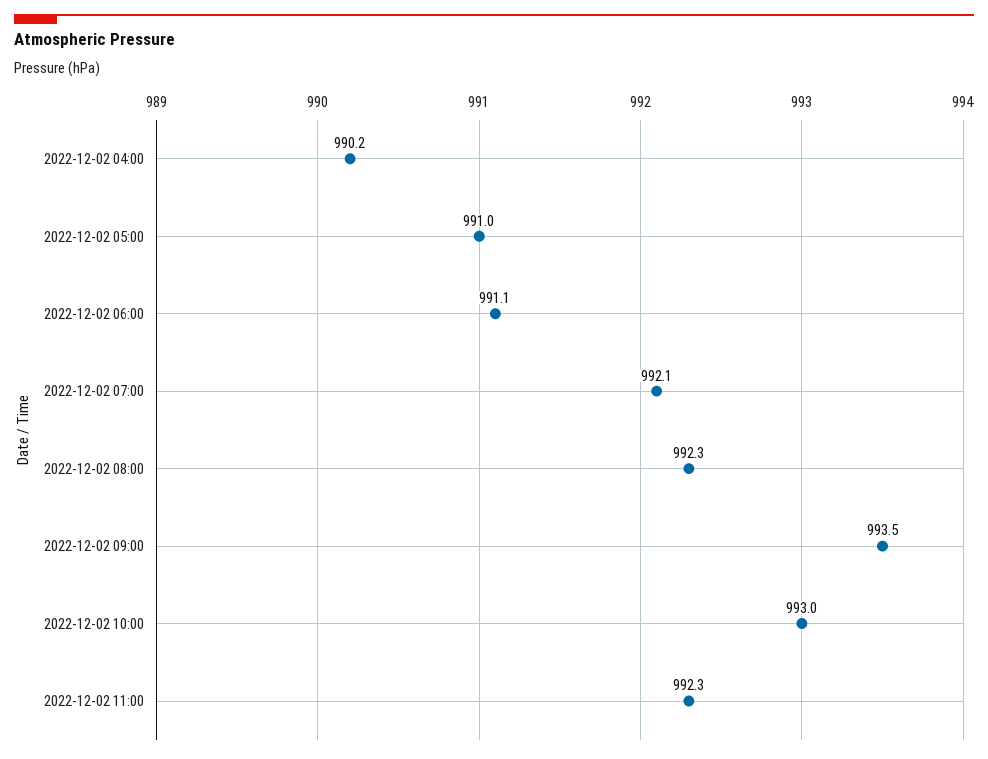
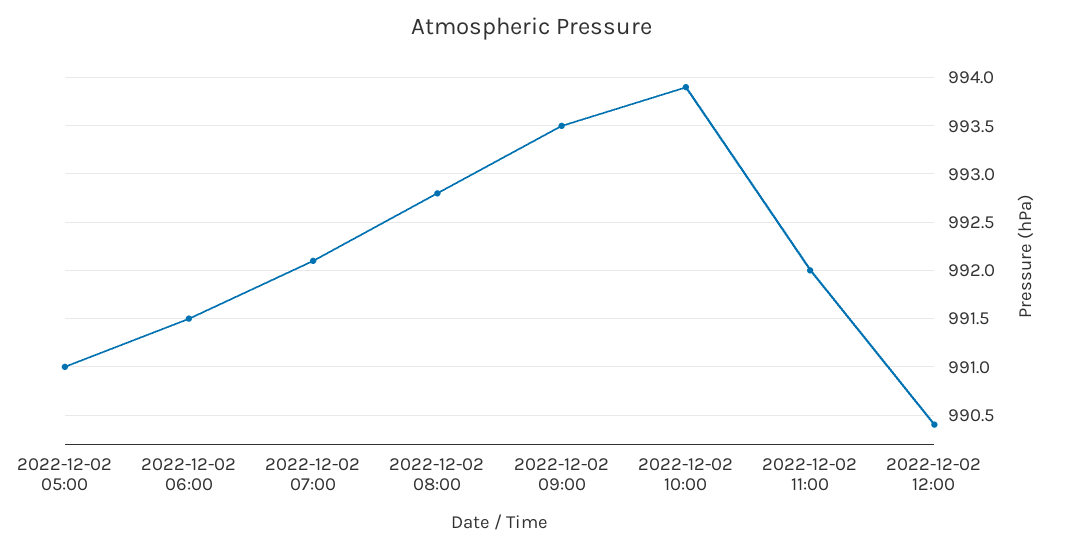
2022-12-02 04:00: 990.2 -> none
2022-12-02 06:00: 991.1 -> 991.5
2022-12-02 08:00: 992.3 -> 992.8
2022-12-02 10:00: 993 -> 993.9
2022-12-02 11:00: 992.3 -> 992
2022-12-02 12:00: none -> 990.4

